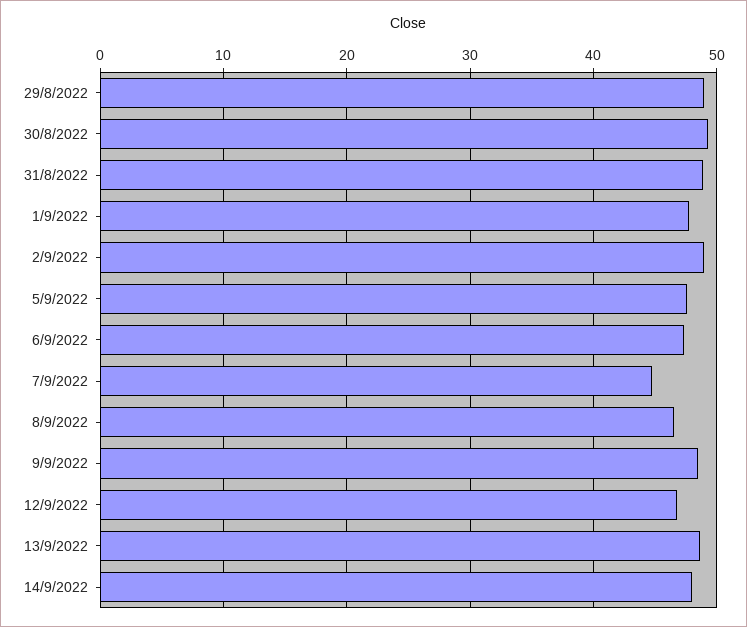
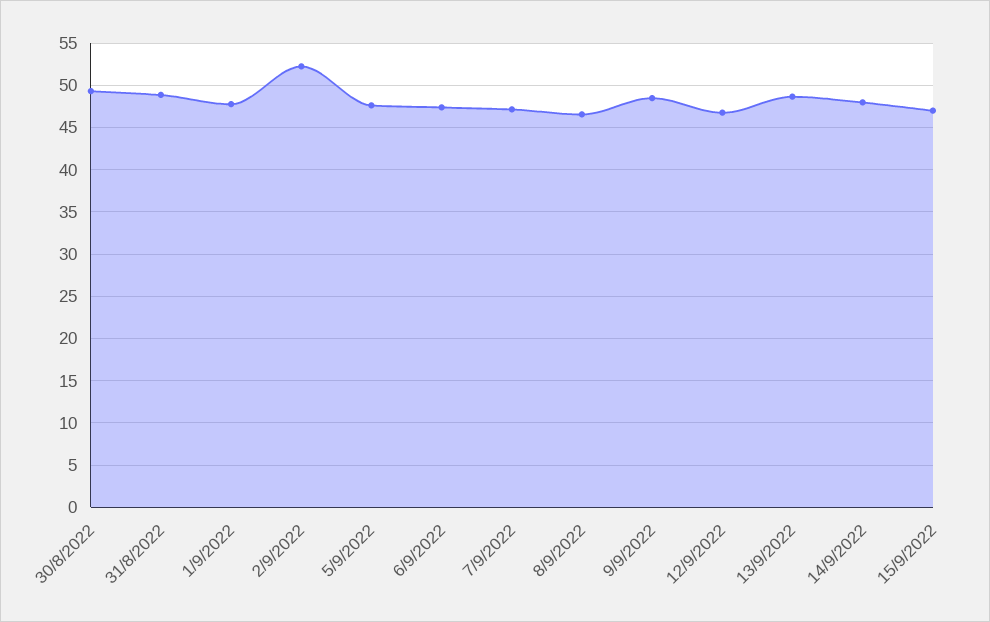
29/8/2022: 49 -> none
2/9/2022: 49 -> 52
7/9/2022: 45 -> 47
15/9/2022: none -> 47

